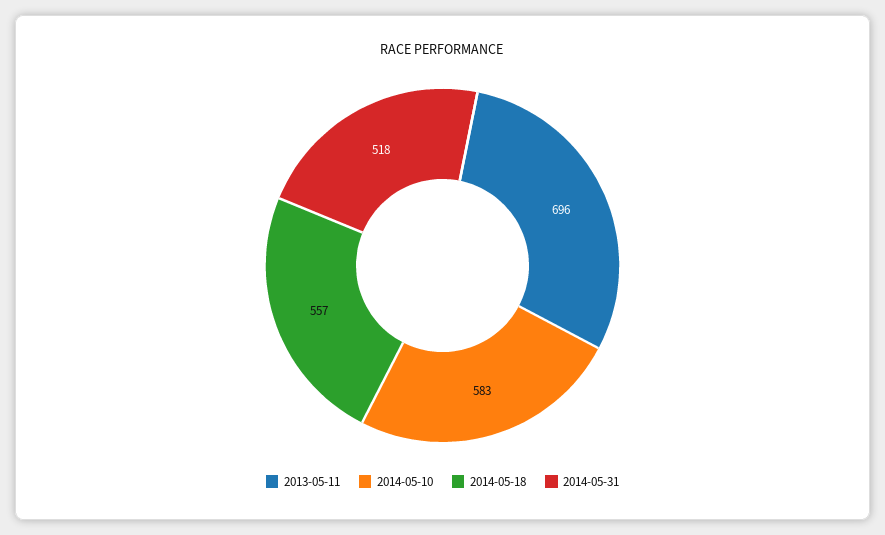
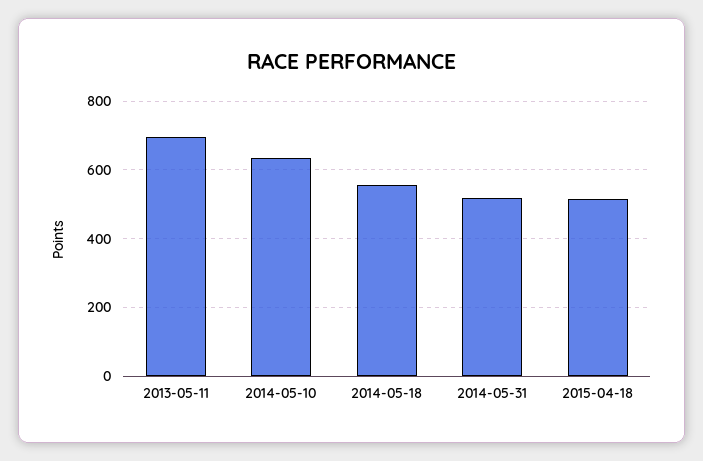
2014-05-10: 583 -> 640
2015-04-18: none -> 520

